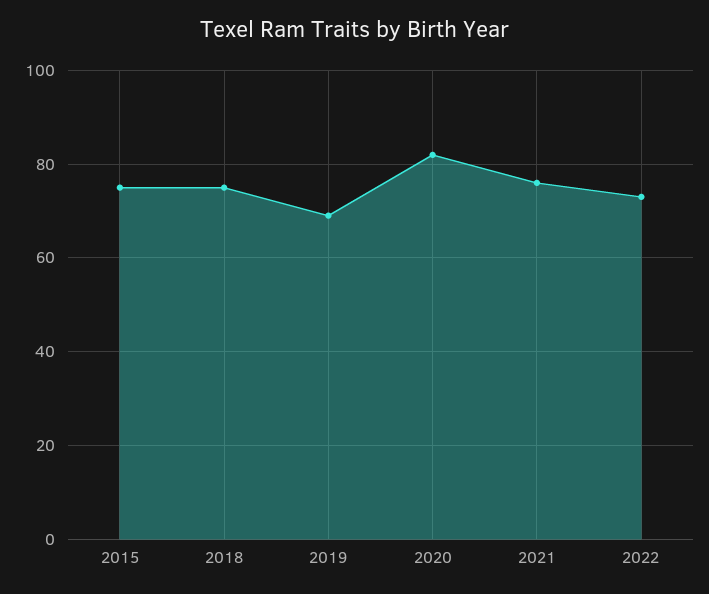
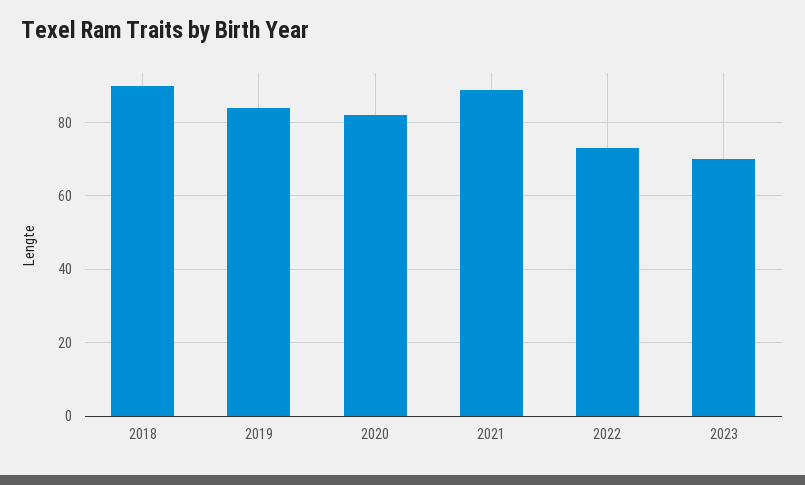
2015: 75 -> none
2018: 75 -> 90
2019: 70 -> 85
2021: 75 -> 90
2023: none -> 70

